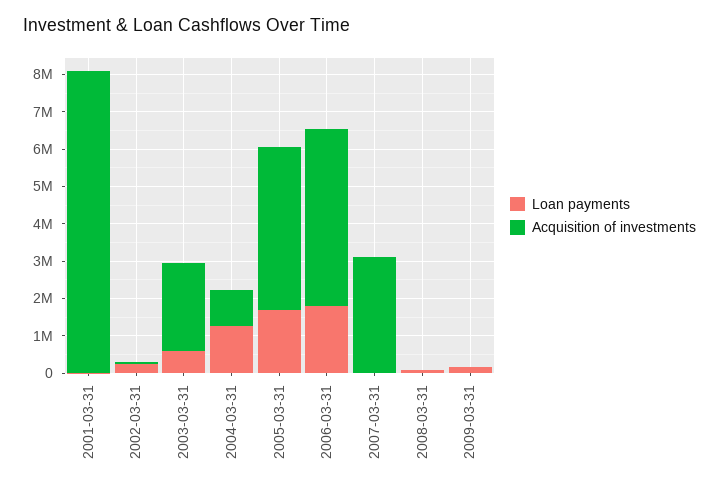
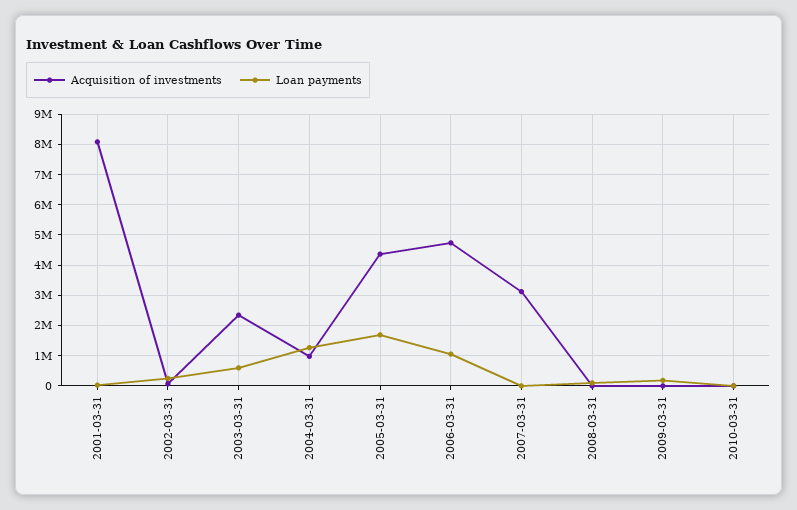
Loan payments, 2006-03-31: 1750000 -> 1000000
Acquisition of investments, 2010-03-31: none -> 0
Loan payments, 2010-03-31: none -> 0

